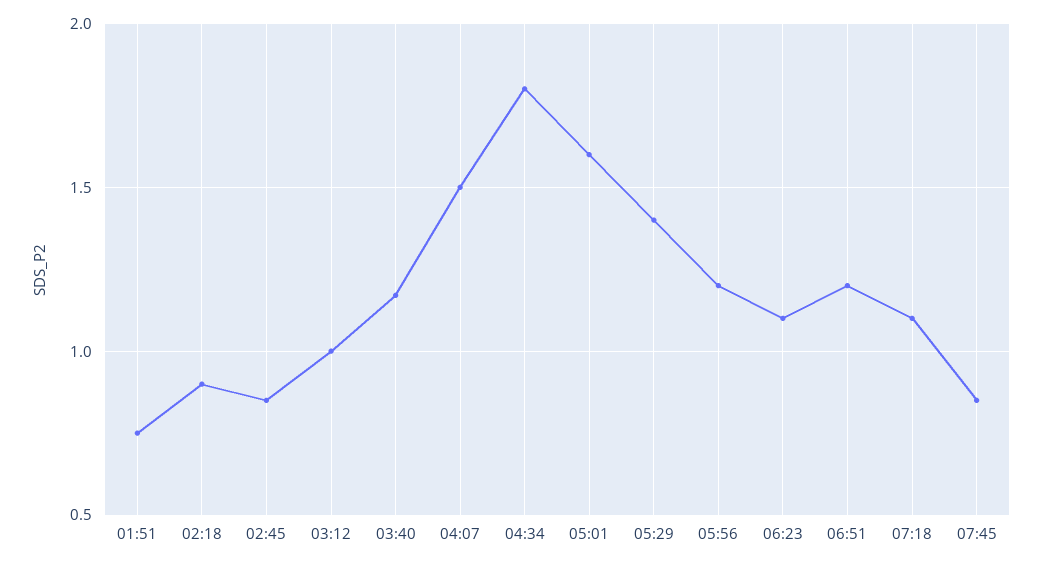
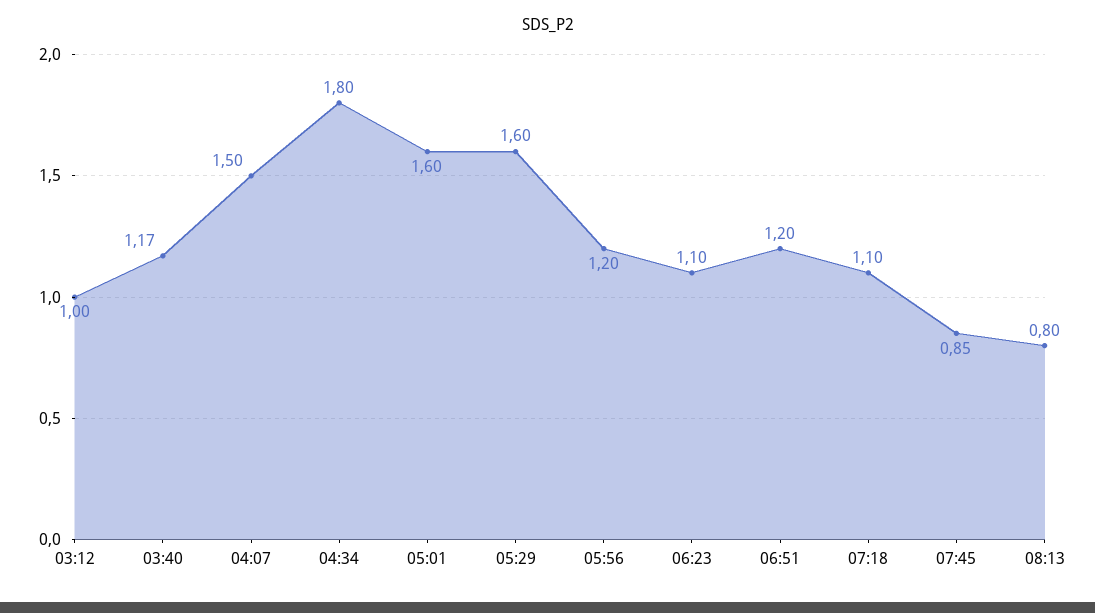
01:51: 0.75 -> none
02:18: 0.9 -> none
02:45: 0.85 -> none
05:29: 1.4 -> 1.6
08:13: none -> 0.8

